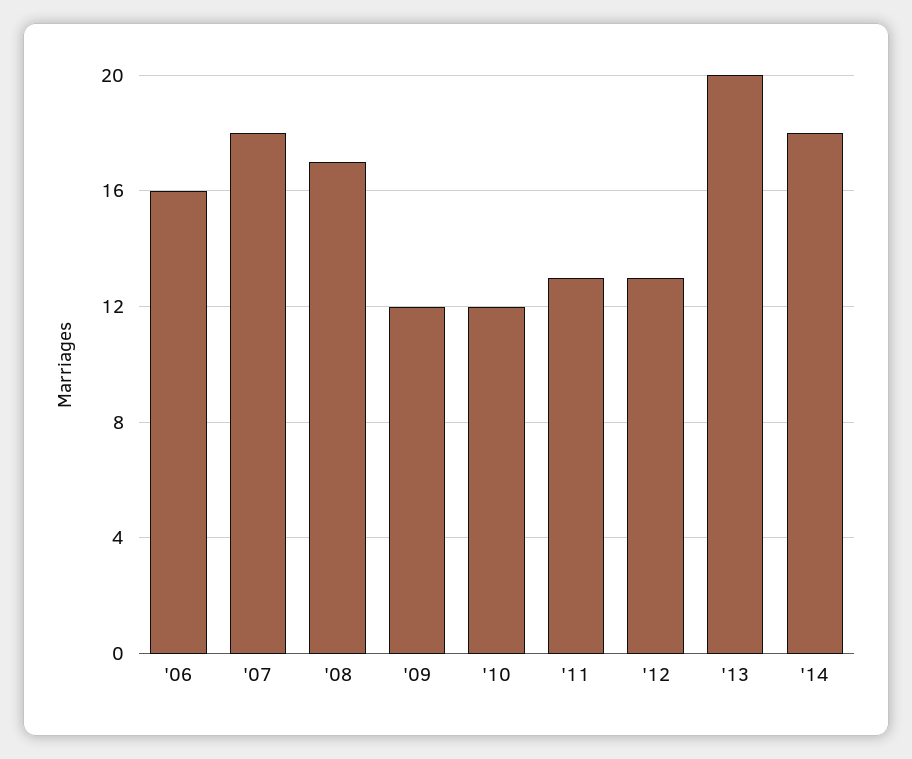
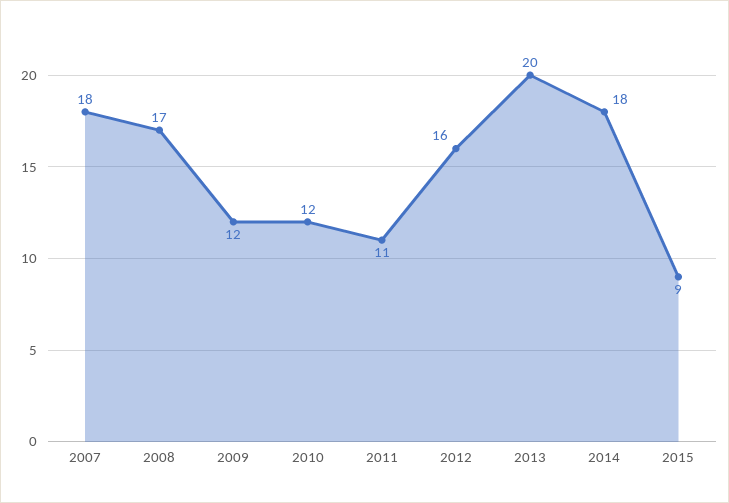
'06: 16 -> none
'11: 13 -> 11
'12: 13 -> 16
2015: none -> 9

